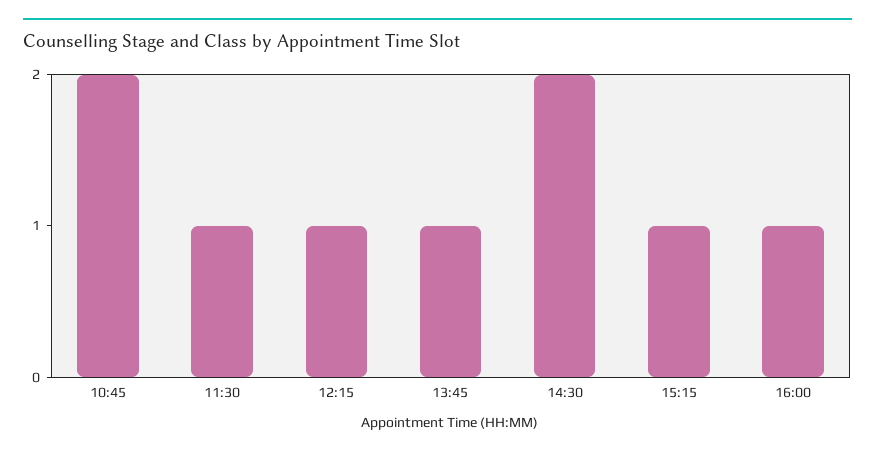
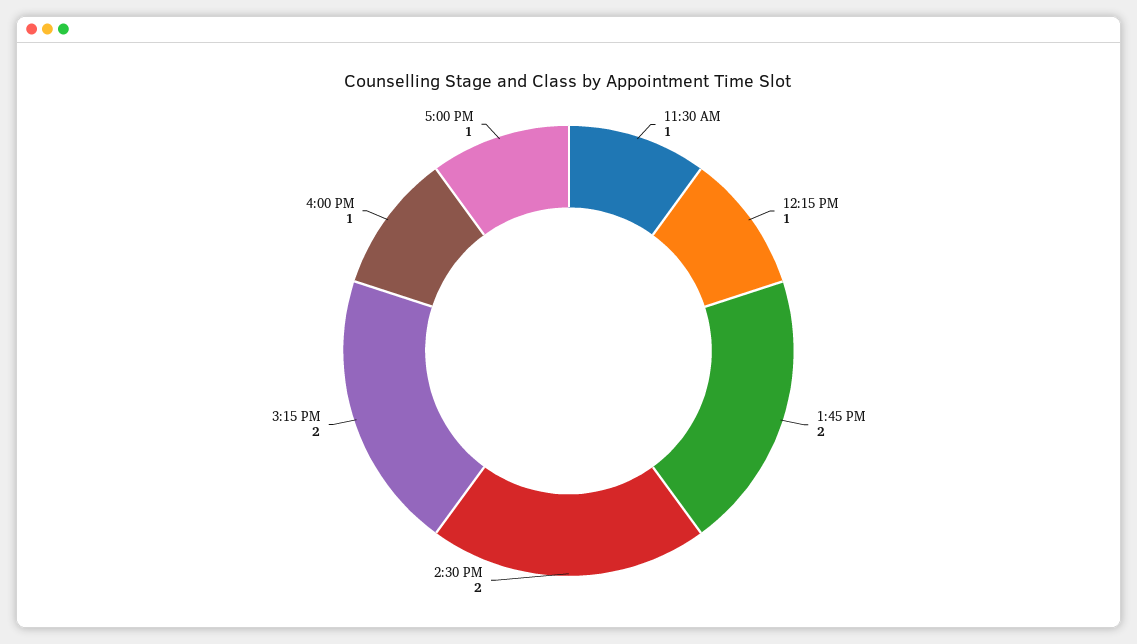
10:45: 2 -> none
13:45: 1 -> 2
15:15: 1 -> 2
5:00 PM: none -> 1

